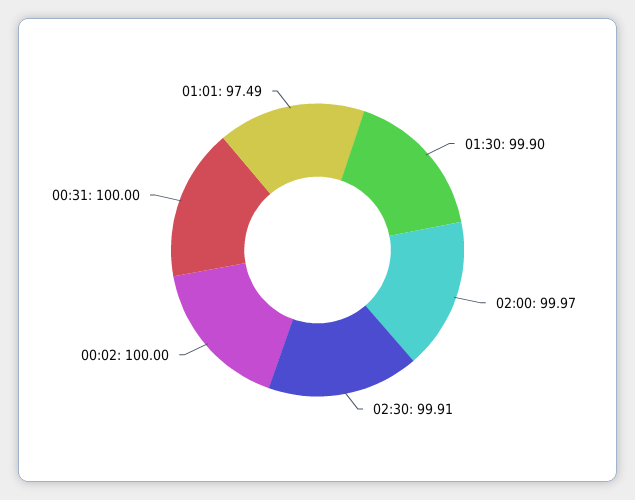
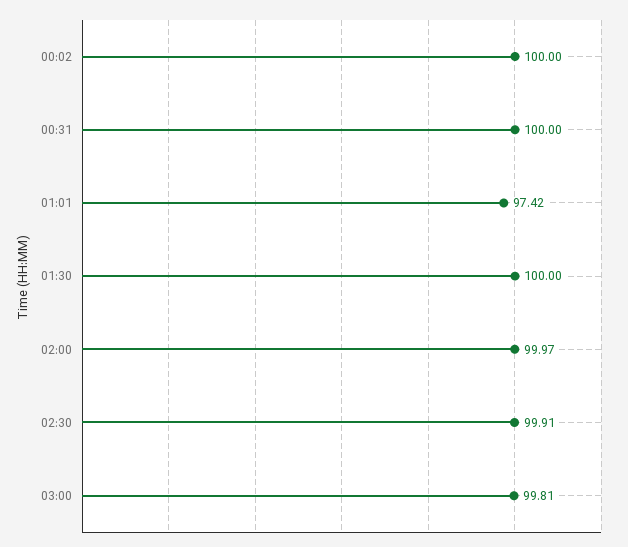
01:30: 99.9 -> 100
01:01: 97.49 -> 97.42
03:00: none -> 99.81

